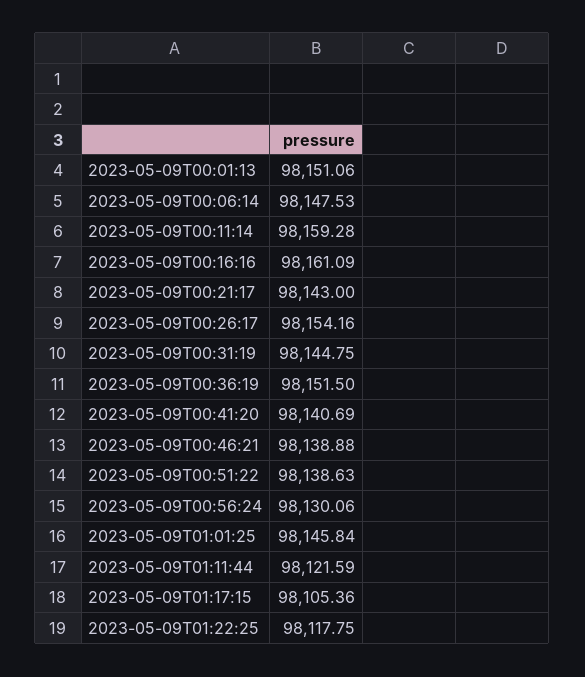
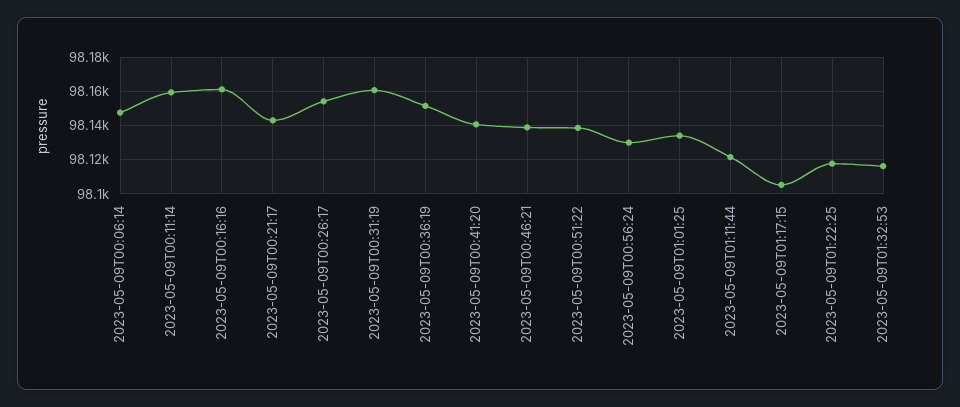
2023-05-09T00:01:13: 98151.06 -> none
2023-05-09T00:31:19: 98144.75 -> 98160
2023-05-09T01:01:25: 98145.84 -> 98135
2023-05-09T01:32:53: none -> 98115

